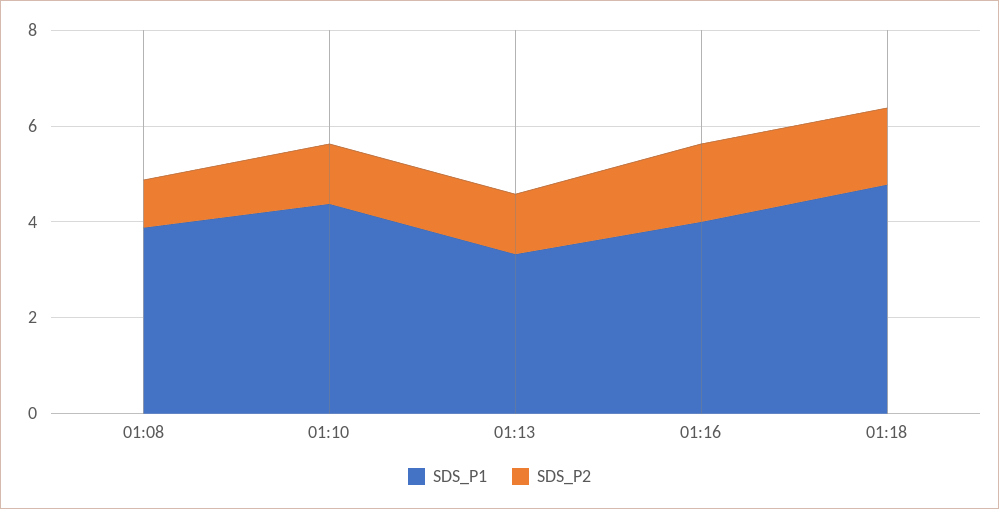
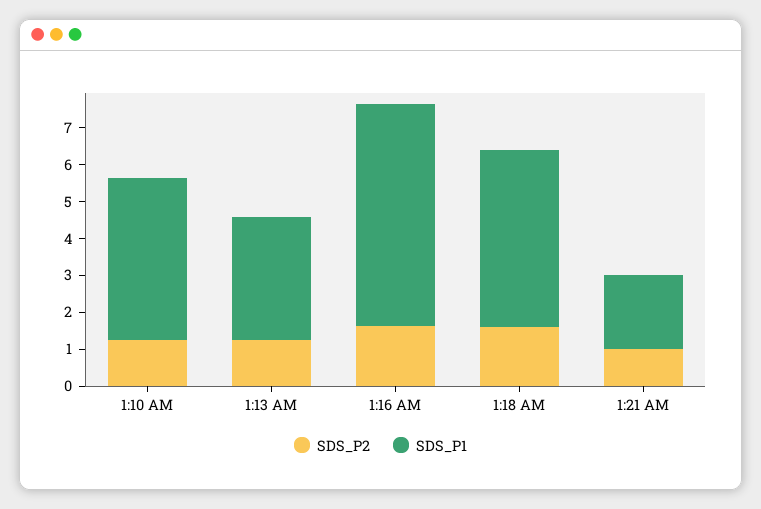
SDS_P1, 01:08: 4 -> none
SDS_P2, 01:08: 1 -> none
SDS_P1, 01:16: 4 -> 6
SDS_P2, 1:21 AM: none -> 1
SDS_P1, 1:21 AM: none -> 2

